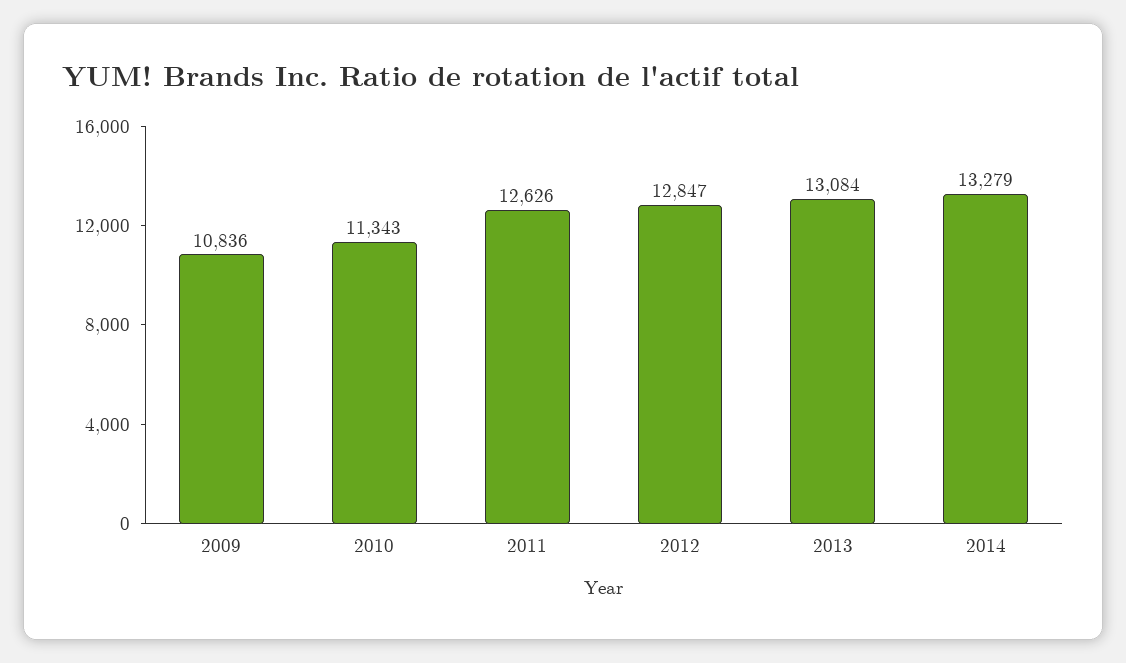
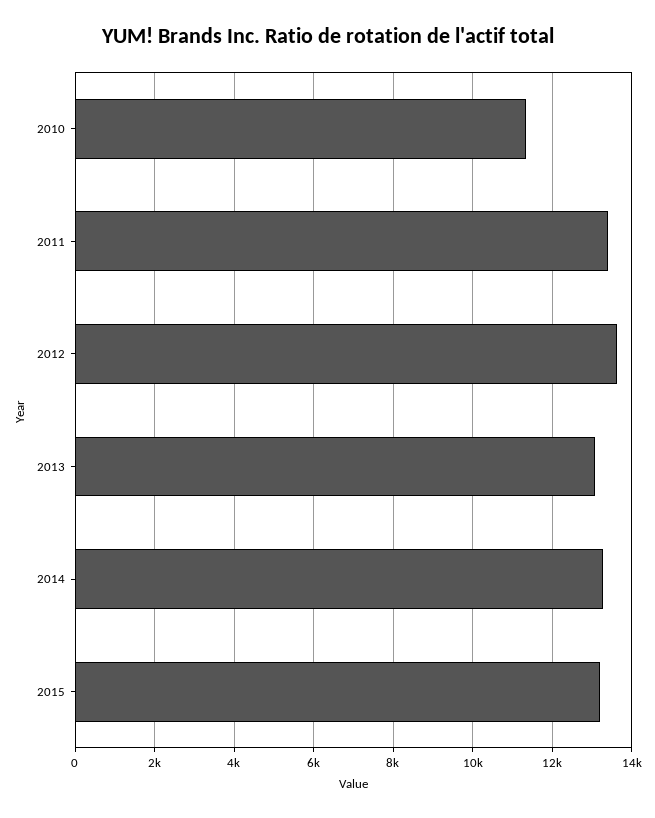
2009: 10836 -> none
2011: 12626 -> 13400
2012: 12847 -> 13600
2015: none -> 13200

